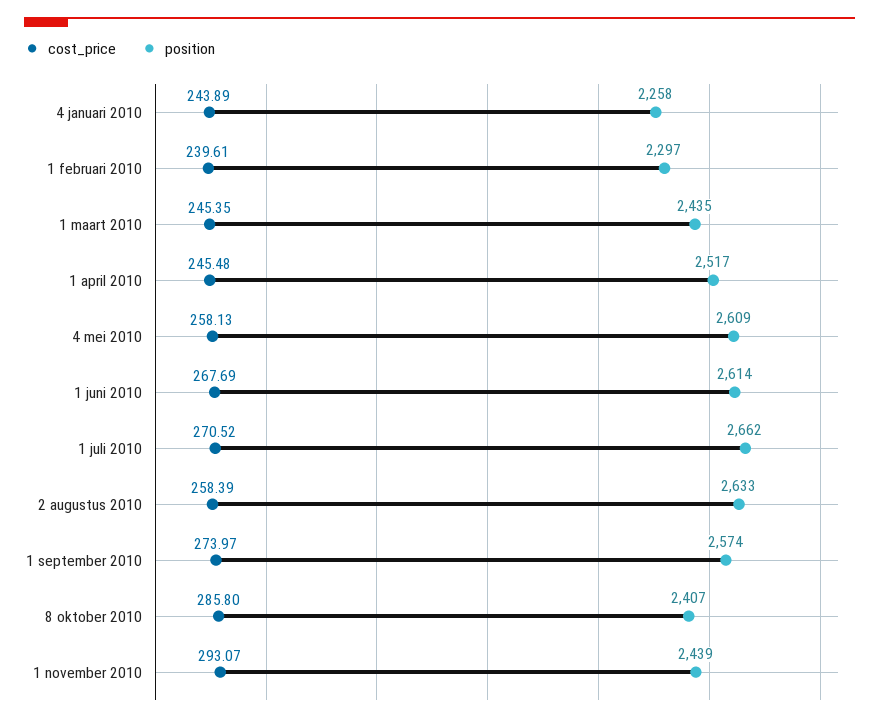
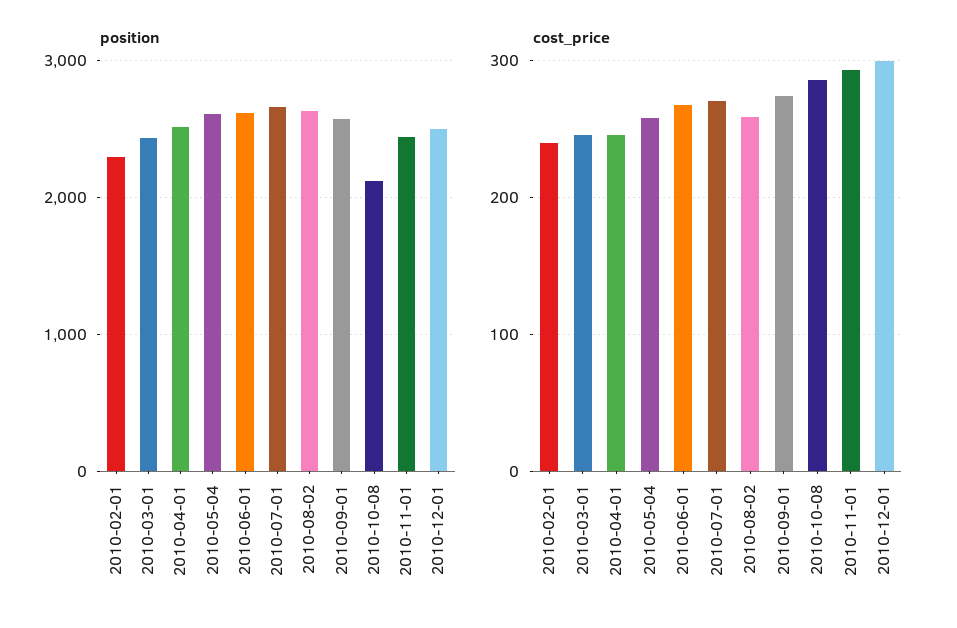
cost_price, 4 januari 2010: 243.89 -> none
position, 4 januari 2010: 2258 -> none
position, 8 oktober 2010: 2407 -> 2100
position, 2010-12-01: none -> 2500
cost_price, 2010-12-01: none -> 300

